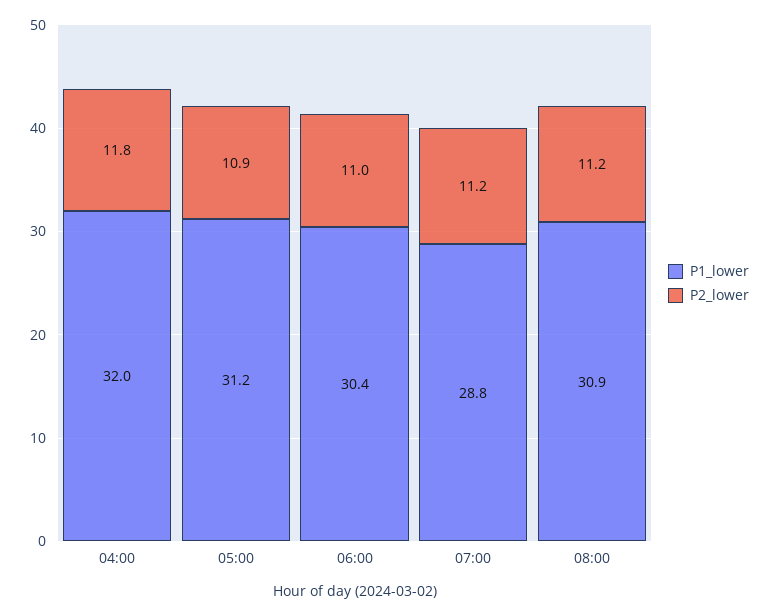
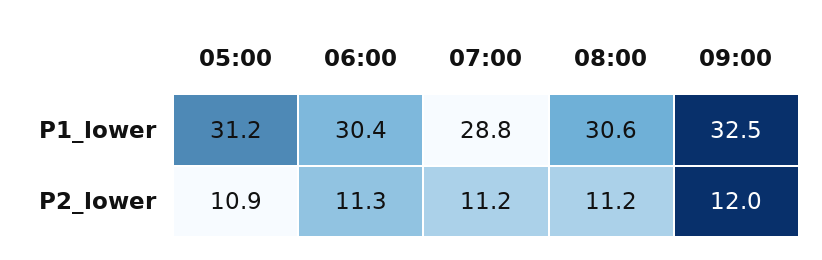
P1_lower, 04:00: 32 -> none
P2_lower, 04:00: 11.8 -> none
P2_lower, 06:00: 11 -> 11.3
P1_lower, 08:00: 30.9 -> 30.6
P1_lower, 09:00: none -> 32.5
P2_lower, 09:00: none -> 12

